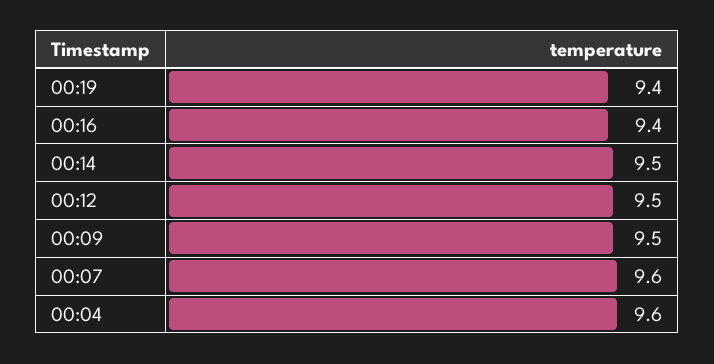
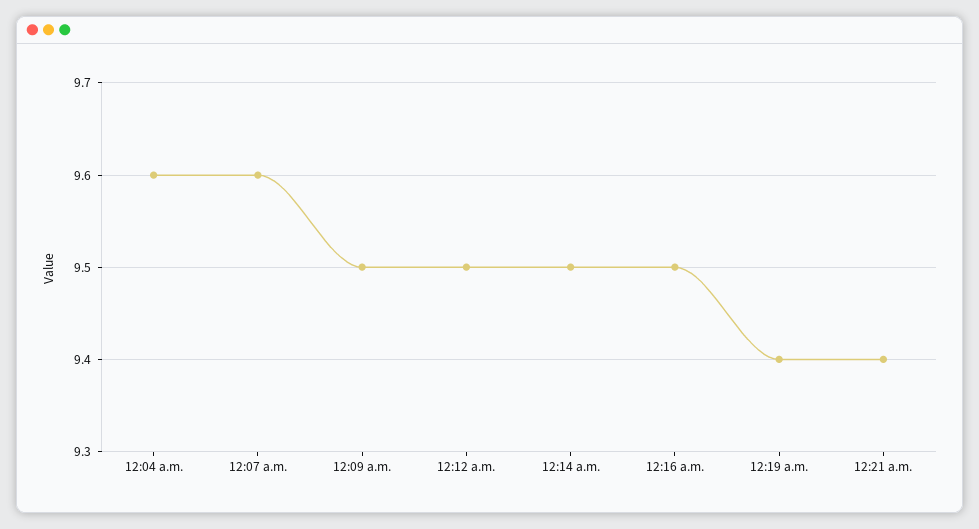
00:16: 9.4 -> 9.5
12:21 a.m.: none -> 9.4

